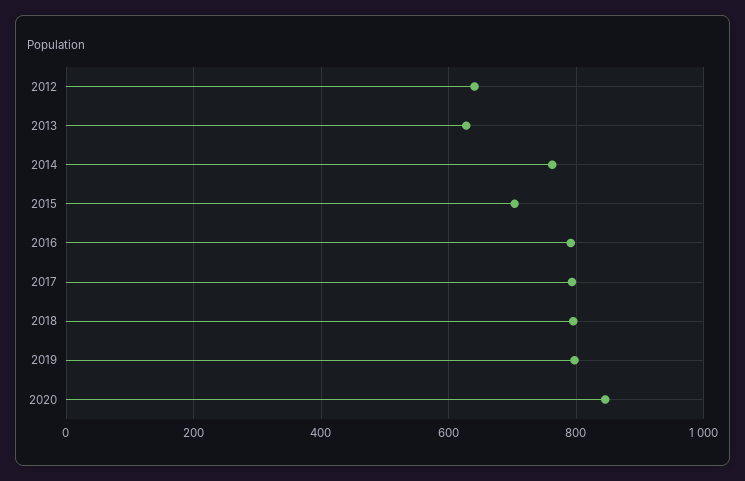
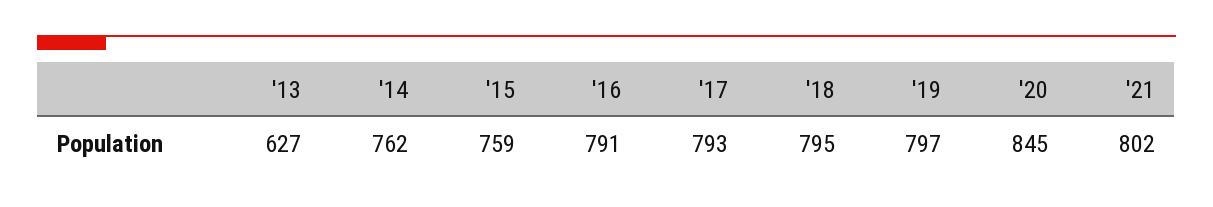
2012: 640 -> none
2015: 700 -> 759
'21: none -> 802

